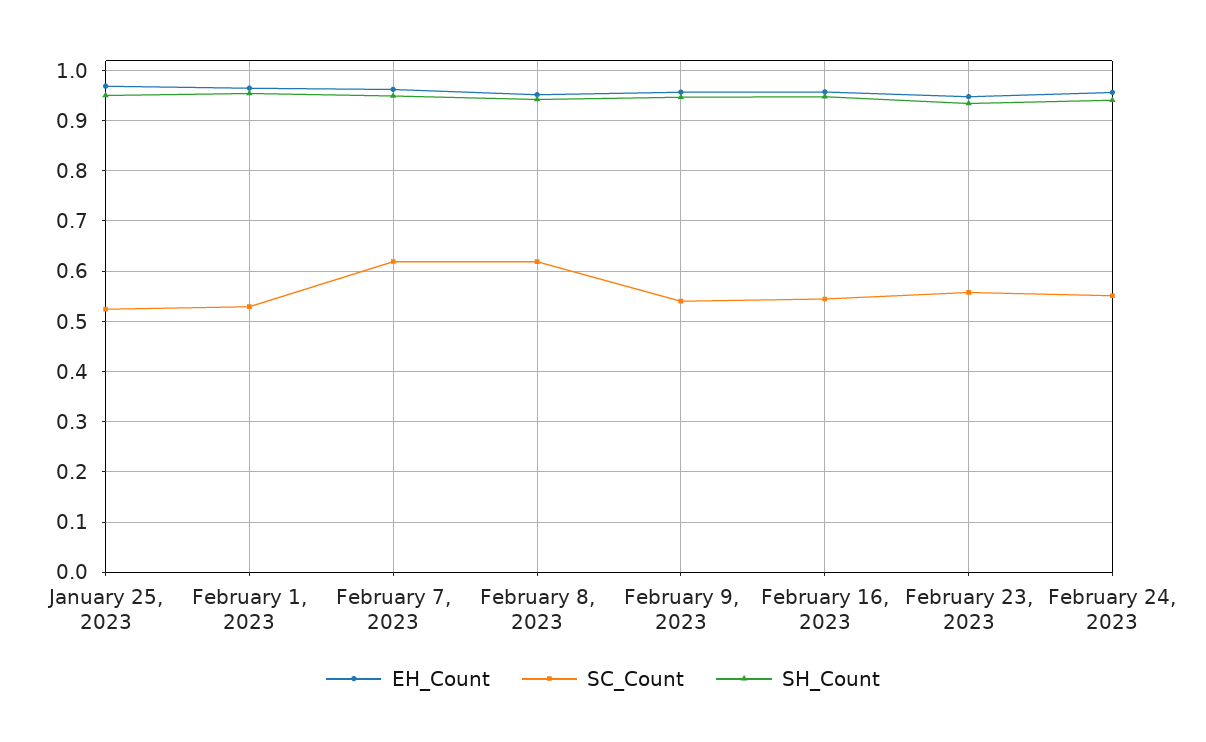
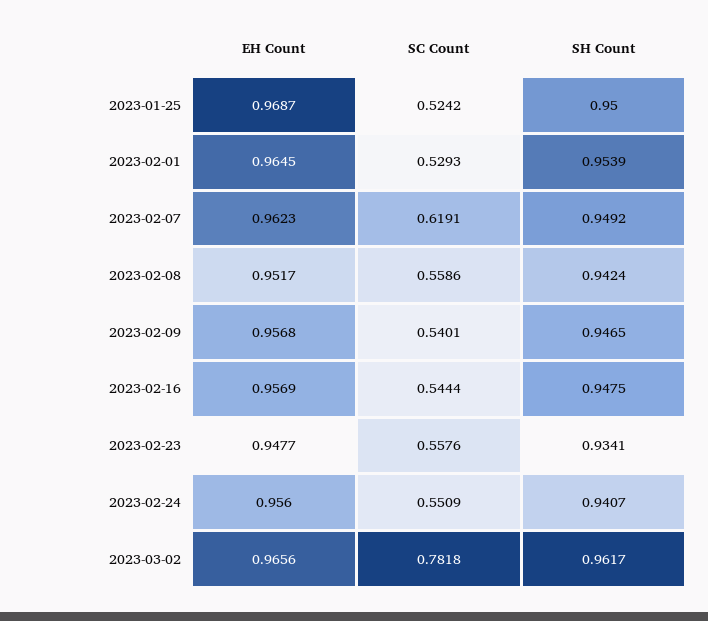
SC_Count, February 8, 2023: 0.62 -> 0.5586
EH_Count, 2023-03-02: none -> 0.9656
SC_Count, 2023-03-02: none -> 0.7818
SH_Count, 2023-03-02: none -> 0.9617

